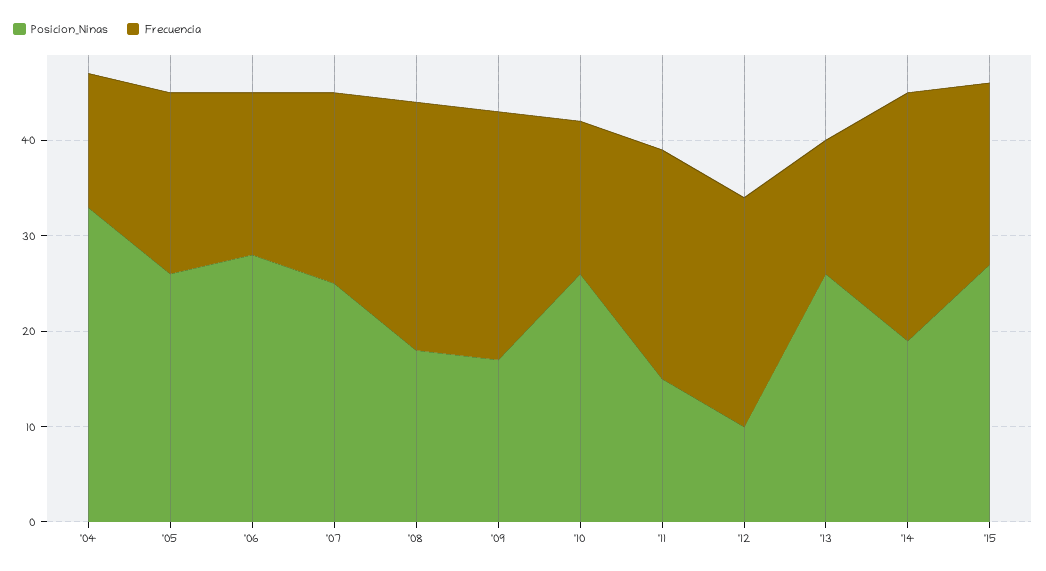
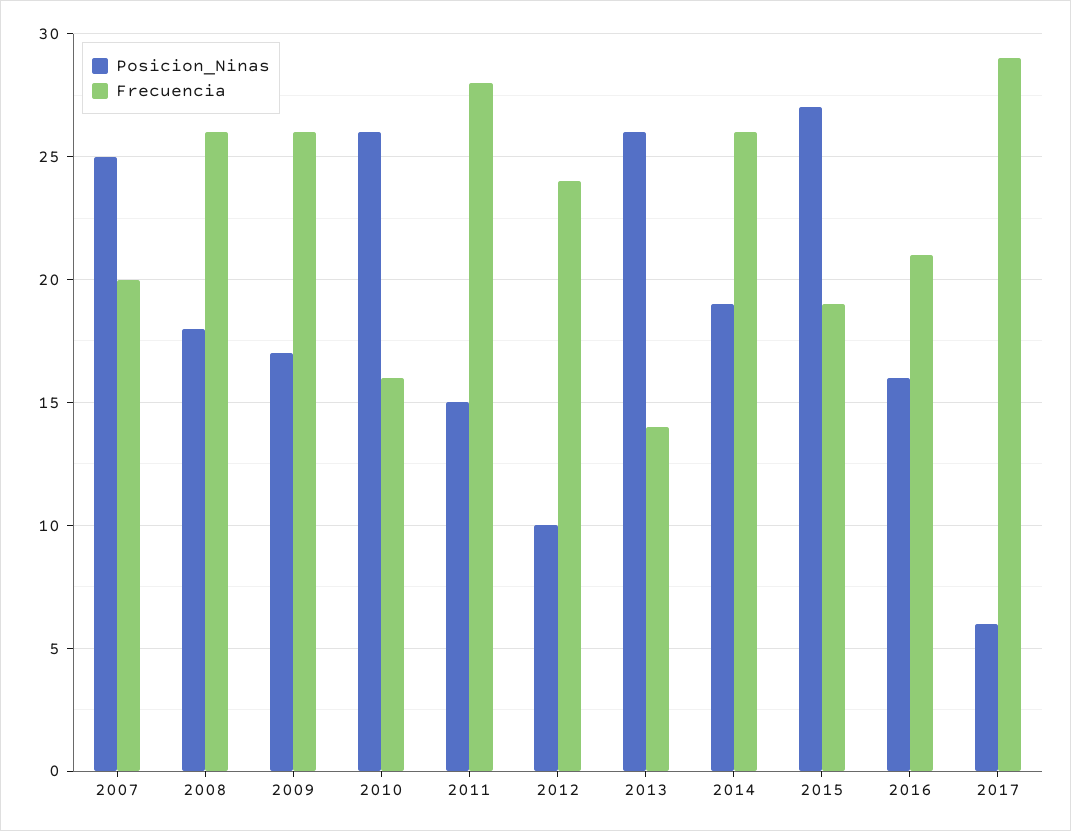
Posicion_Ninas, '04: 33 -> none
Frecuencia, '04: 14 -> none
Posicion_Ninas, '05: 26 -> none
Frecuencia, '05: 19 -> none
Posicion_Ninas, '06: 28 -> none
Frecuencia, '06: 17 -> none
Frecuencia, '11: 24 -> 28
Posicion_Ninas, 2016: none -> 16
Frecuencia, 2016: none -> 21
Posicion_Ninas, 2017: none -> 6
Frecuencia, 2017: none -> 29

